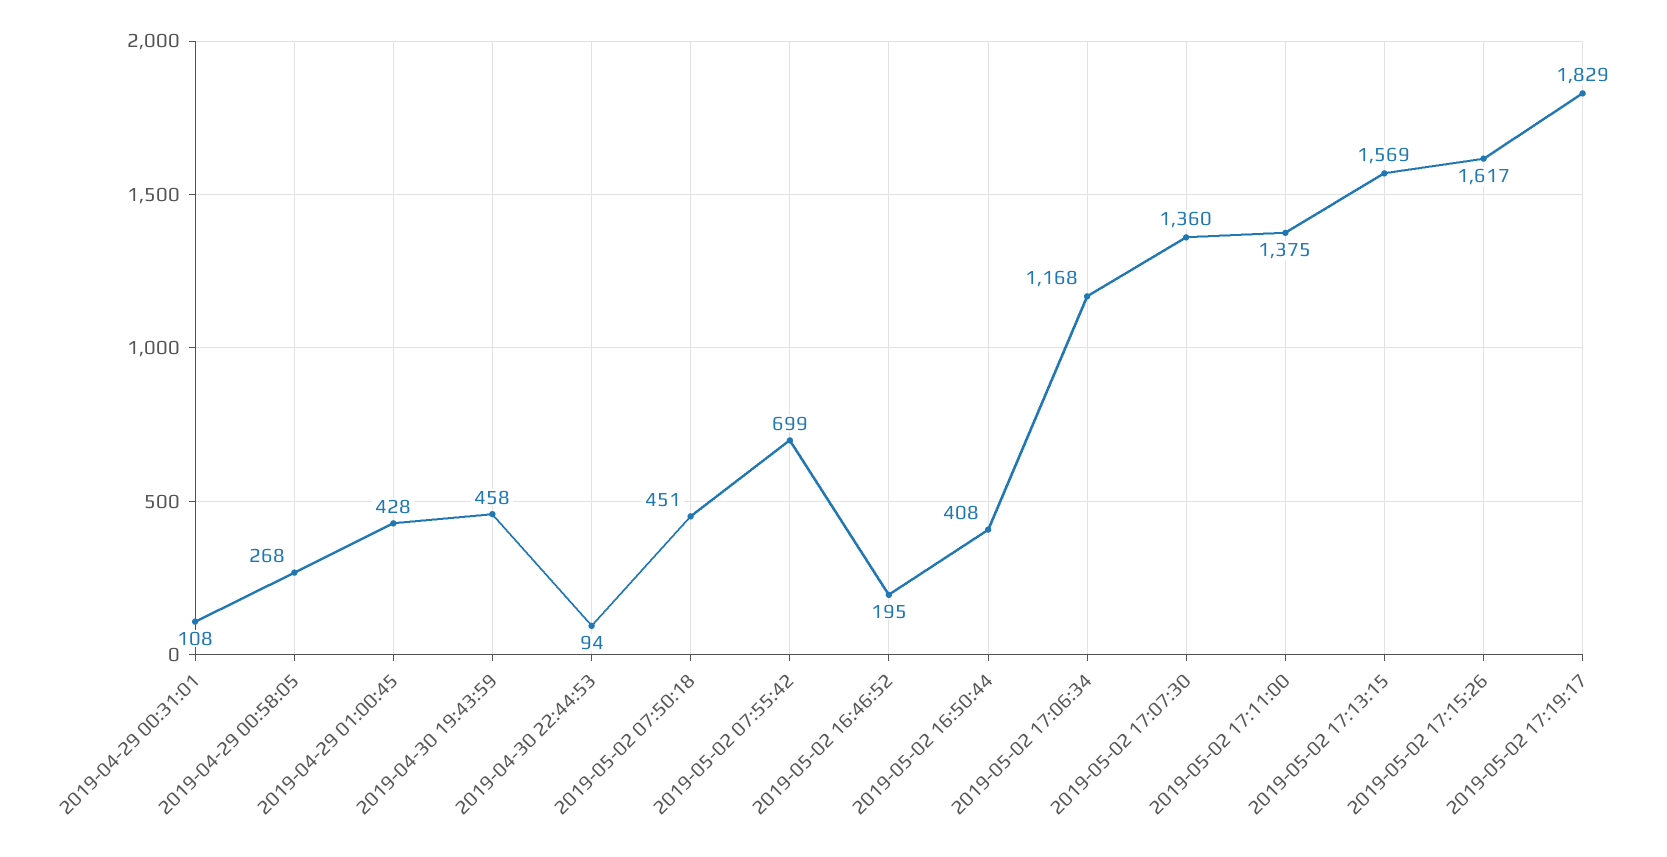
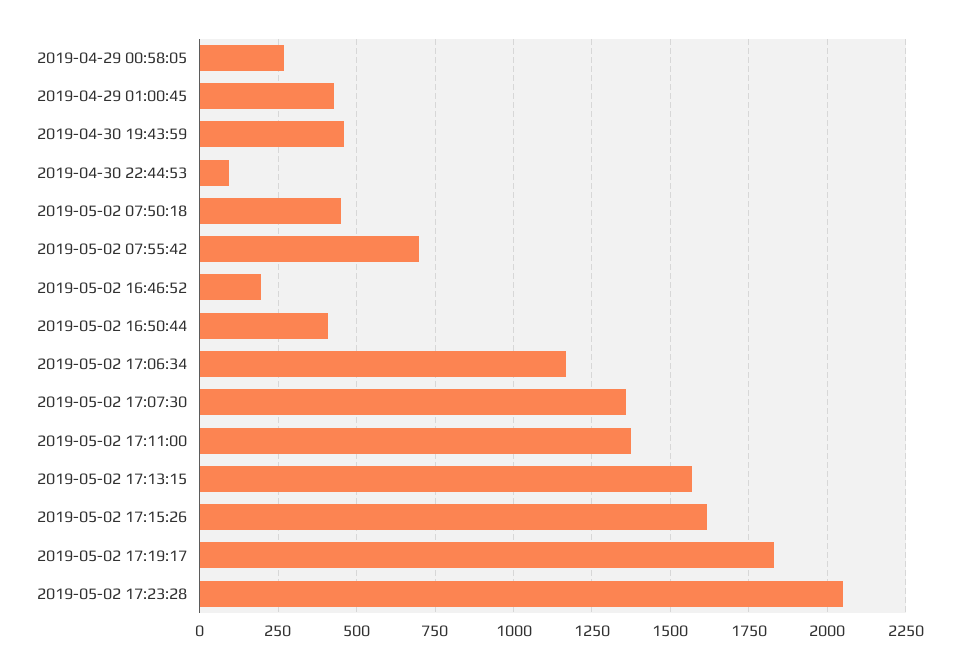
2019-04-29 00:31:01: 108 -> none
2019-05-02 17:23:28: none -> 2050

